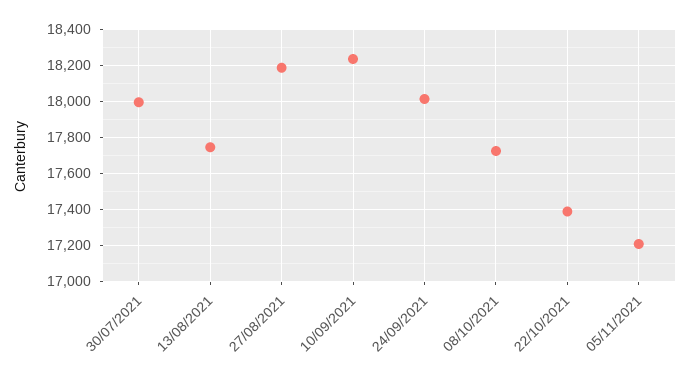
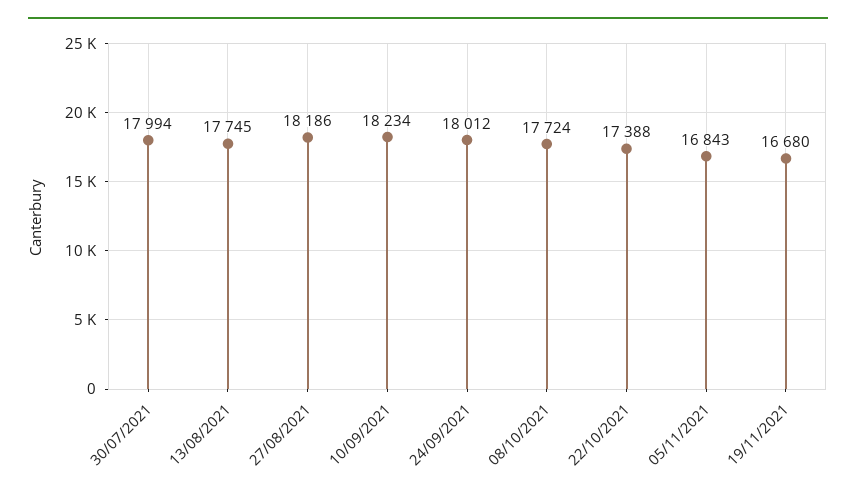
05/11/2021: 17200 -> 16843
19/11/2021: none -> 16680

